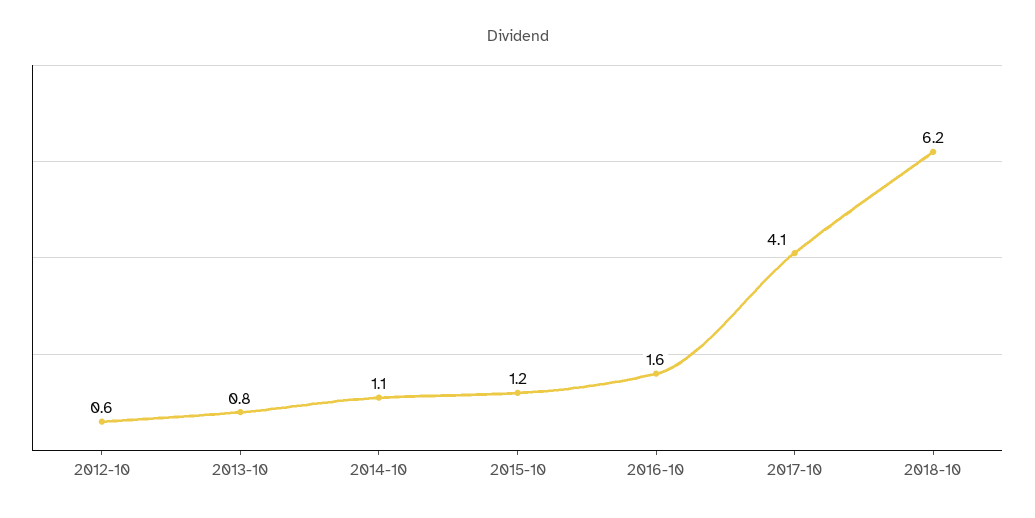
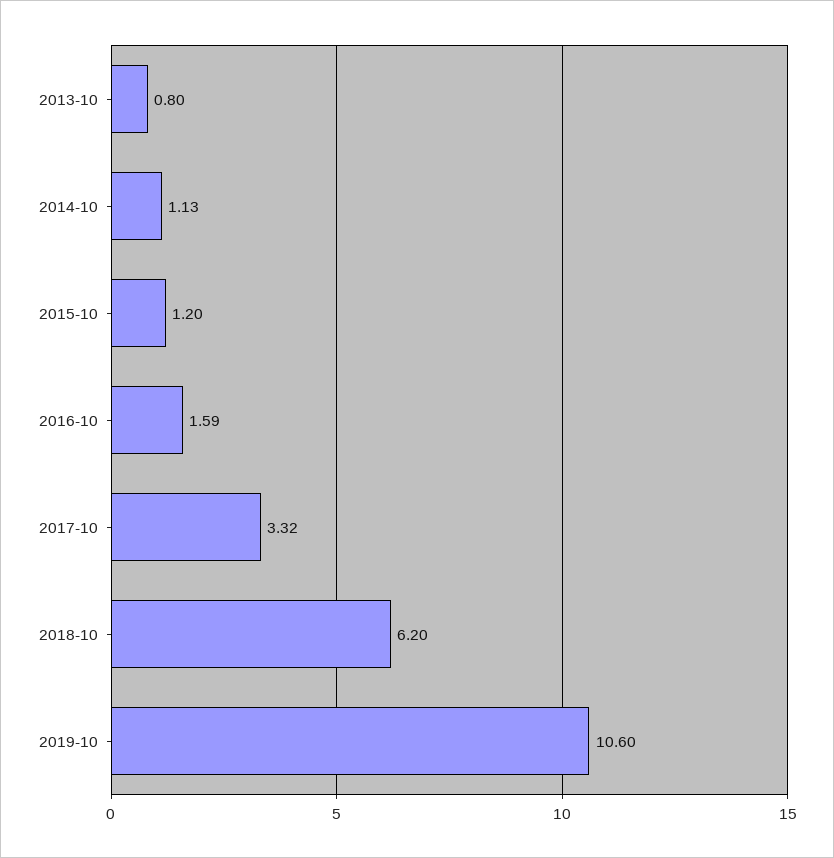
2012-10: 0.6 -> none
2017-10: 4.1 -> 3.32
2019-10: none -> 10.6

